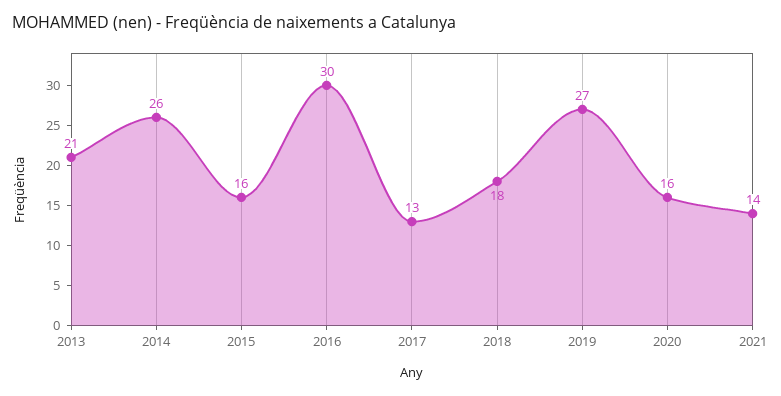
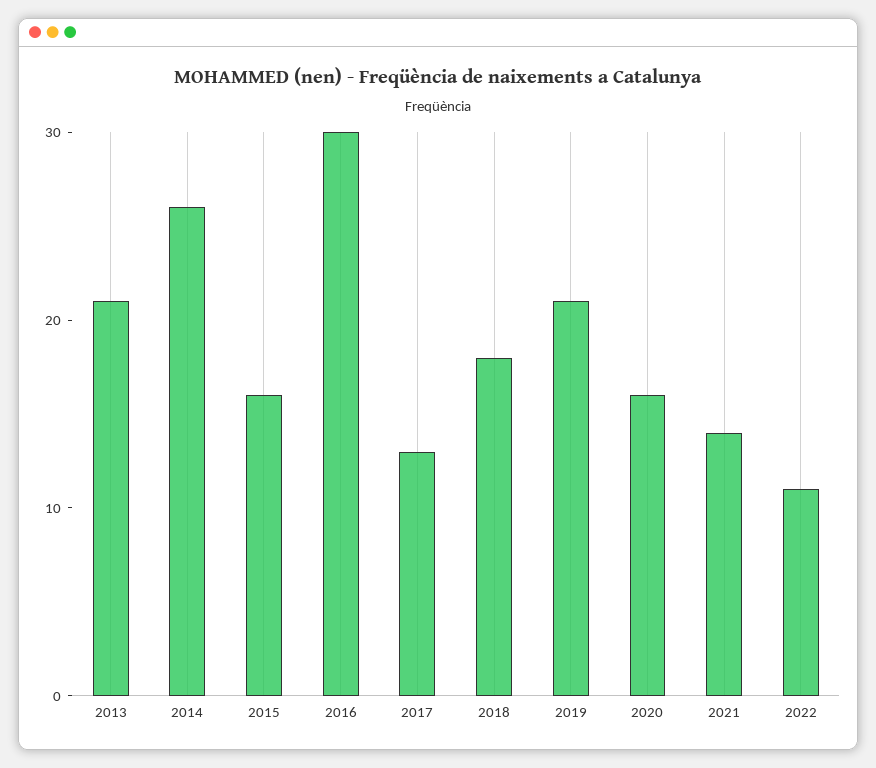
2019: 27 -> 21
2022: none -> 11

